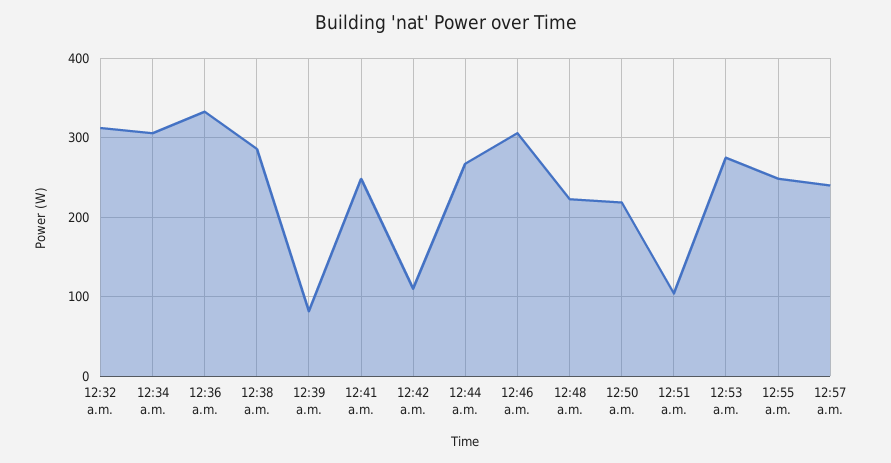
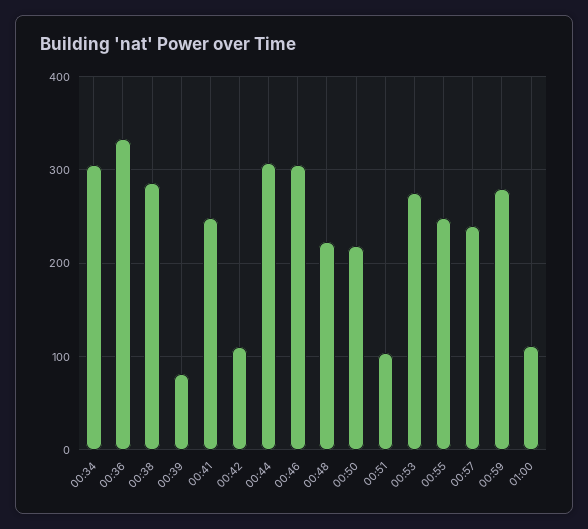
12:32 a.m.: 310 -> none
12:44 a.m.: 270 -> 310
00:59: none -> 280
01:00: none -> 110

